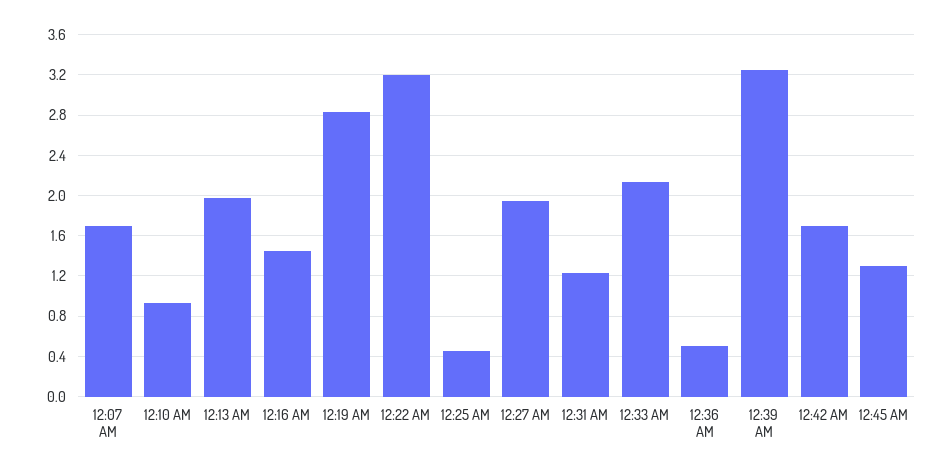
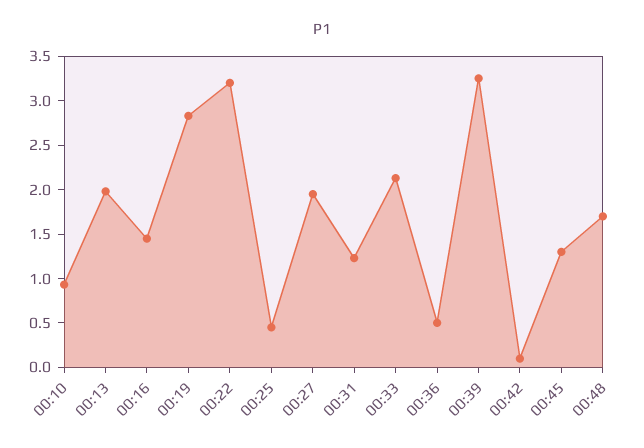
12:07 AM: 1.7 -> none
12:42 AM: 1.7 -> 0.1
00:48: none -> 1.7

